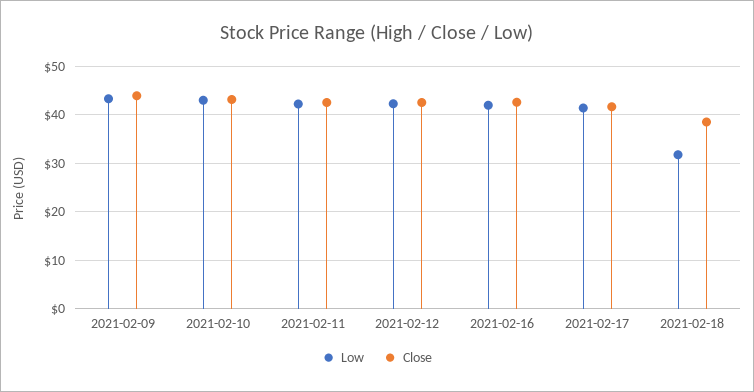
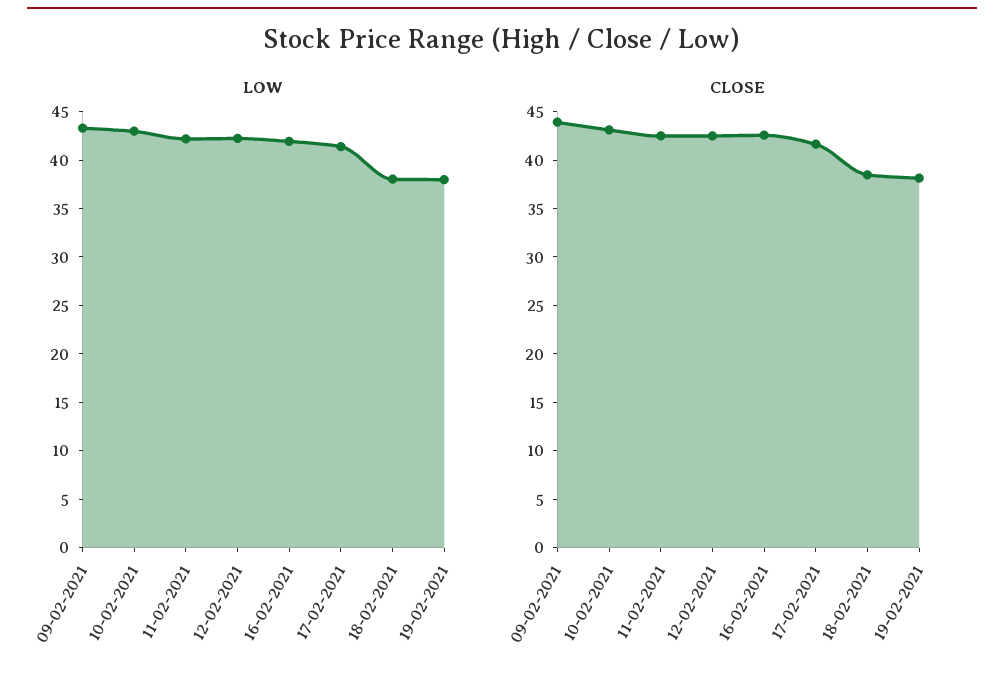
Low, 2021-02-18: 32 -> 38
Low, 19-02-2021: none -> 38
Close, 19-02-2021: none -> 38

